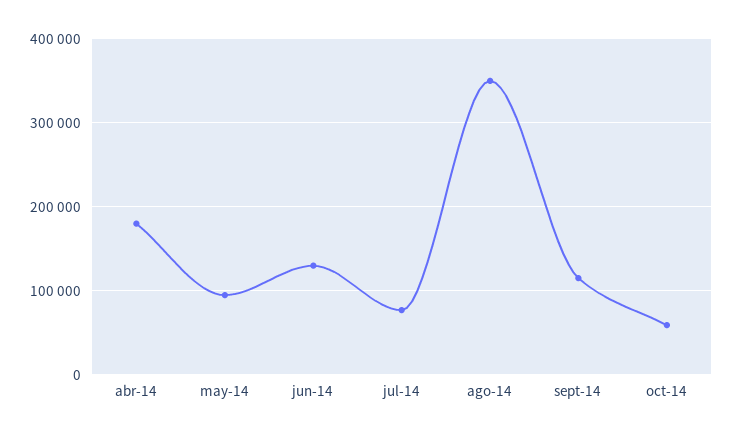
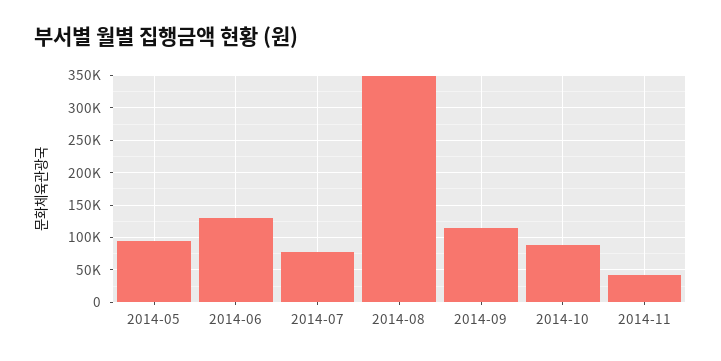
abr-14: 180000 -> none
oct-14: 60000 -> 90000
2014-11: none -> 40000

